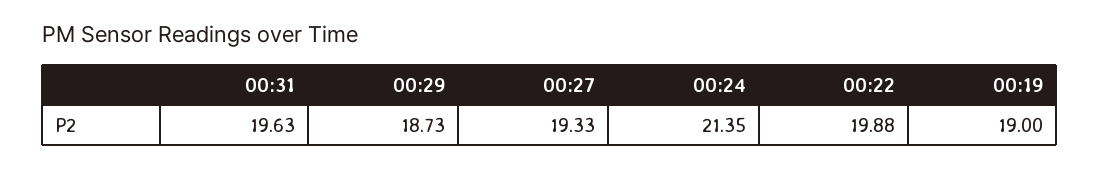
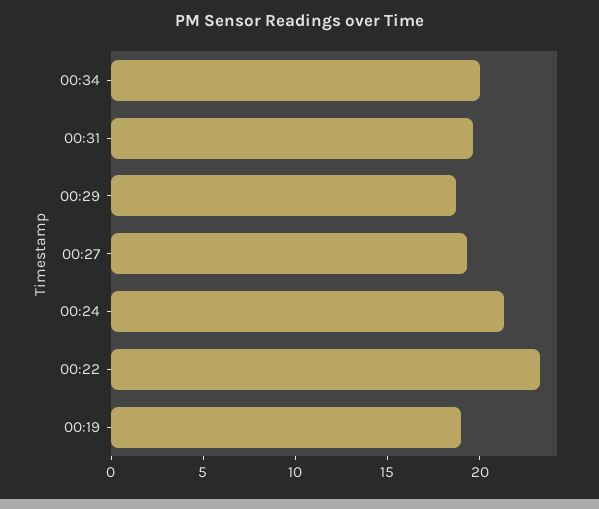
00:22: 19.88 -> 23
00:34: none -> 20

